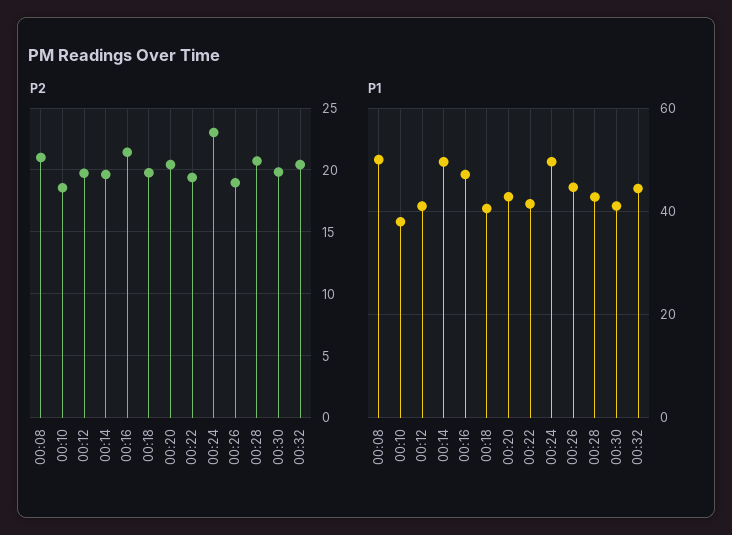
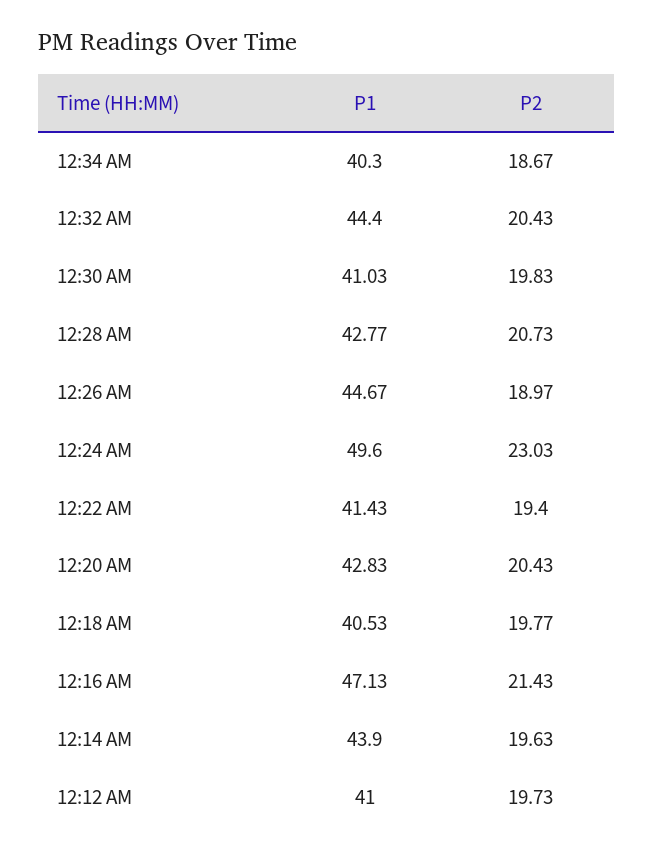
P2, 00:08: 21 -> none
P2, 00:10: 18.5 -> none
P1, 00:08: 50 -> none
P1, 00:10: 38 -> none
P1, 00:14: 50 -> 43.9
P1, 12:34 AM: none -> 40.3
P2, 12:34 AM: none -> 18.67

